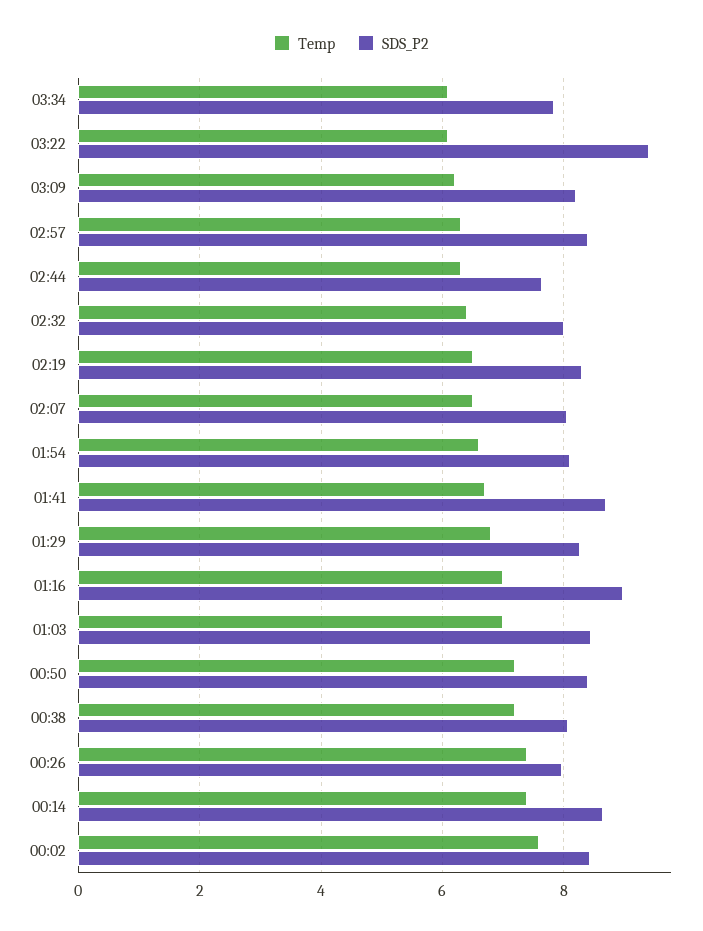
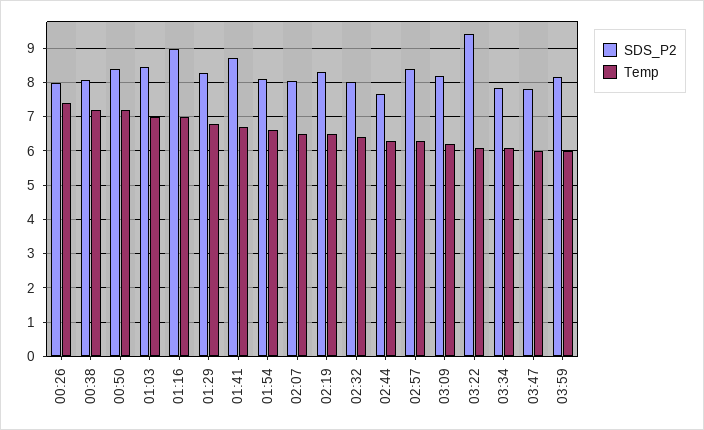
Temp, 00:14: 7.4 -> none
SDS_P2, 00:14: 8.6 -> none
Temp, 00:02: 7.6 -> none
SDS_P2, 00:02: 8.4 -> none
SDS_P2, 03:47: none -> 7.8
Temp, 03:47: none -> 6
SDS_P2, 03:59: none -> 8.2
Temp, 03:59: none -> 6

